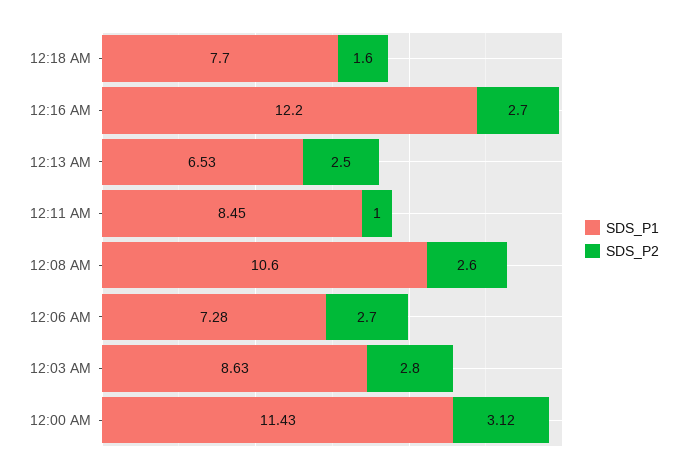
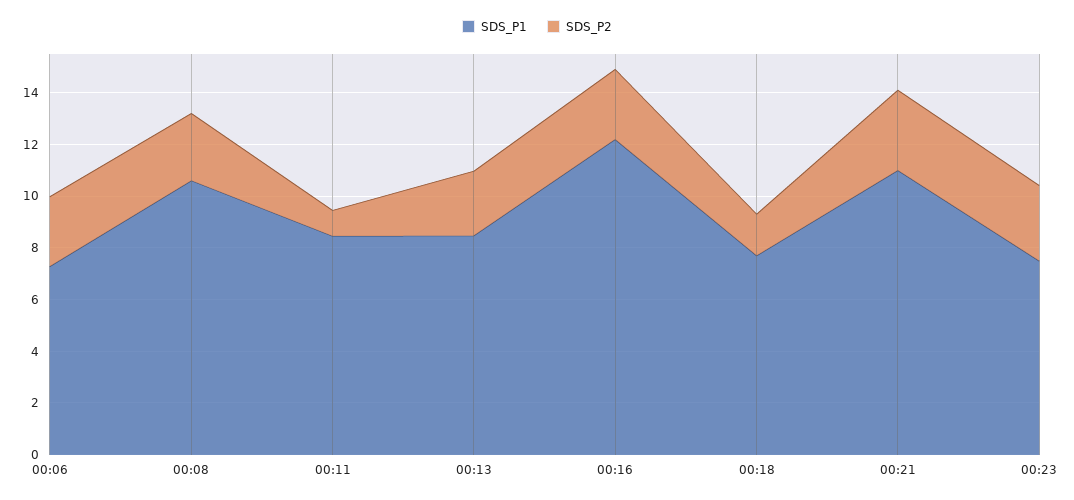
SDS_P1, 12:13 AM: 6.53 -> 8.5
SDS_P1, 12:03 AM: 8.63 -> none
SDS_P2, 12:03 AM: 2.8 -> none
SDS_P1, 12:00 AM: 11.43 -> none
SDS_P2, 12:00 AM: 3.12 -> none
SDS_P1, 00:21: none -> 11
SDS_P2, 00:21: none -> 3
SDS_P1, 00:23: none -> 7.5
SDS_P2, 00:23: none -> 3

